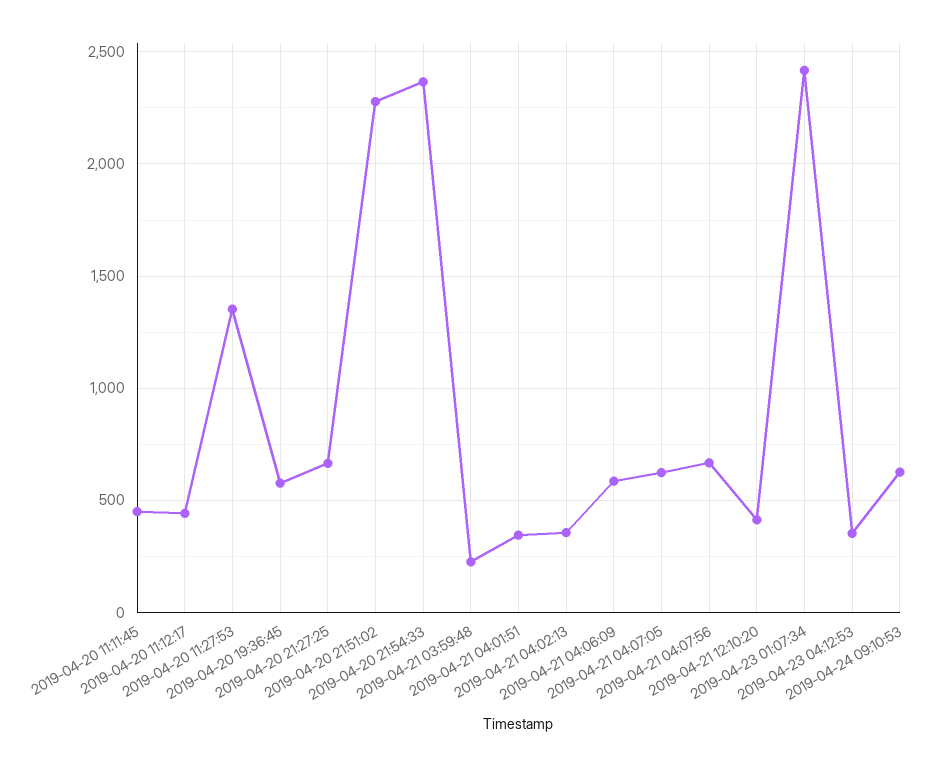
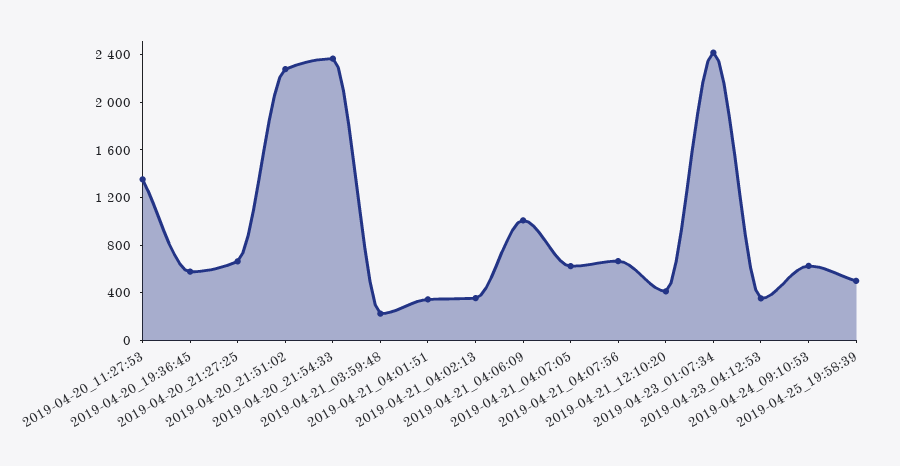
2019-04-20 11:11:45: 450 -> none
2019-04-20 11:12:17: 450 -> none
2019-04-21 04:06:09: 600 -> 1000
2019-04-25_19:58:39: none -> 500

